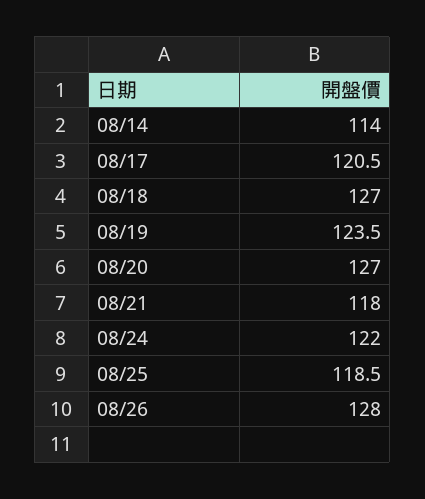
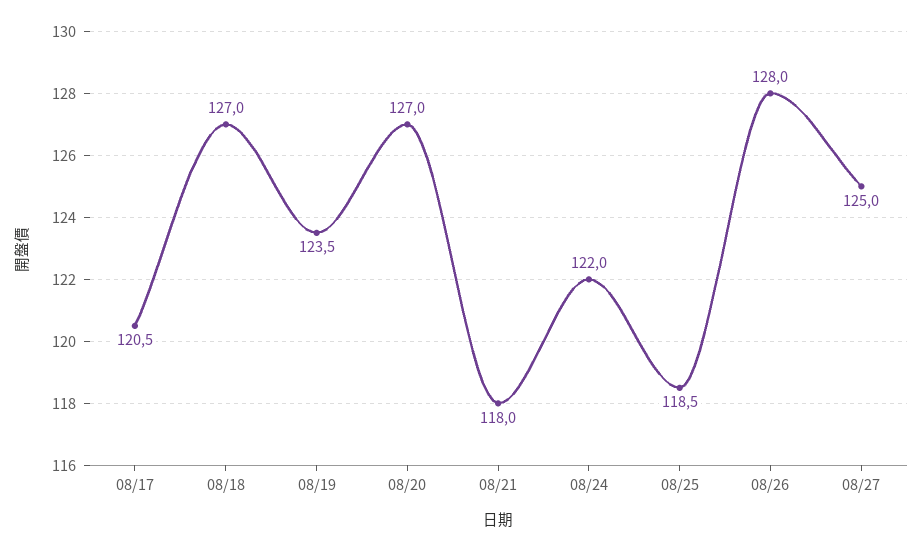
08/14: 114 -> none
08/27: none -> 125

